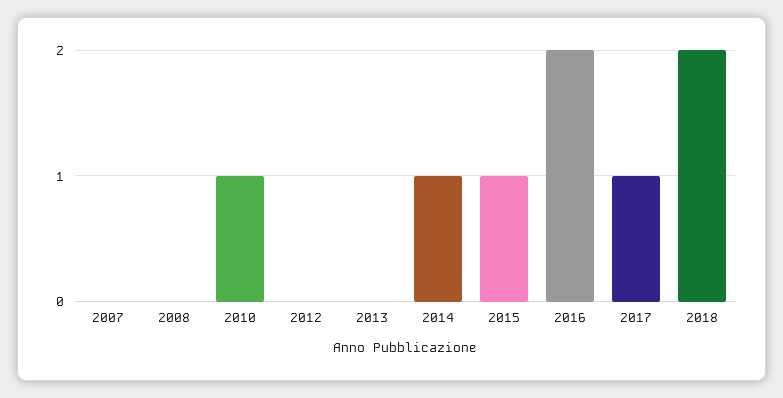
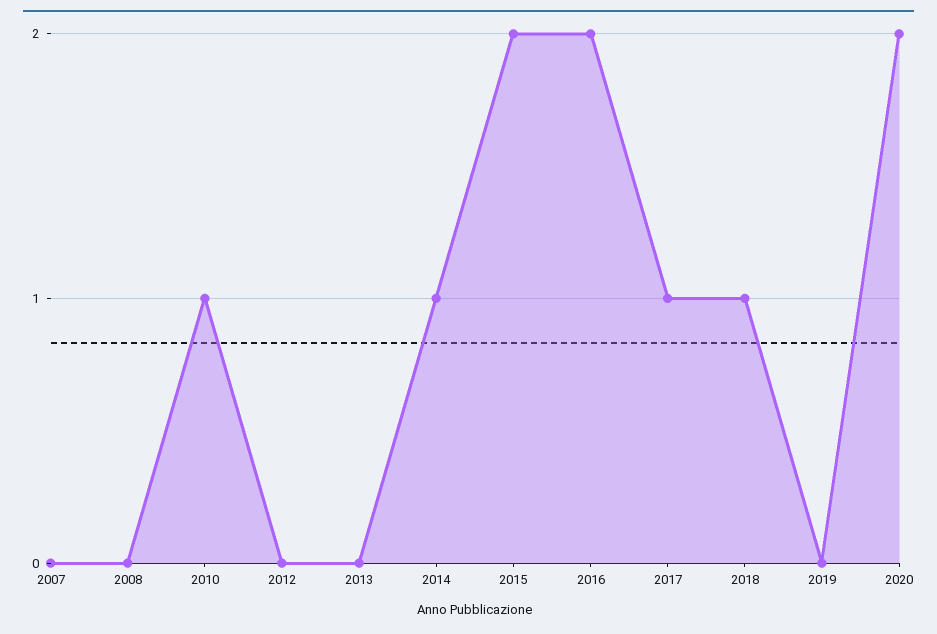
2015: 1 -> 2
2018: 2 -> 1
2019: none -> 0
2020: none -> 2

